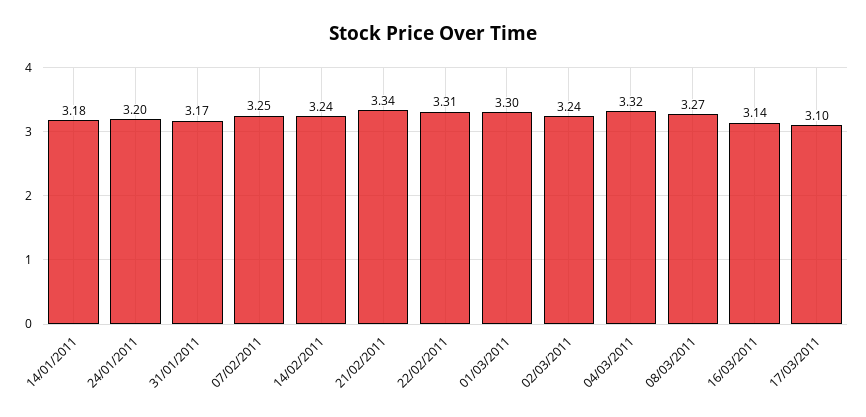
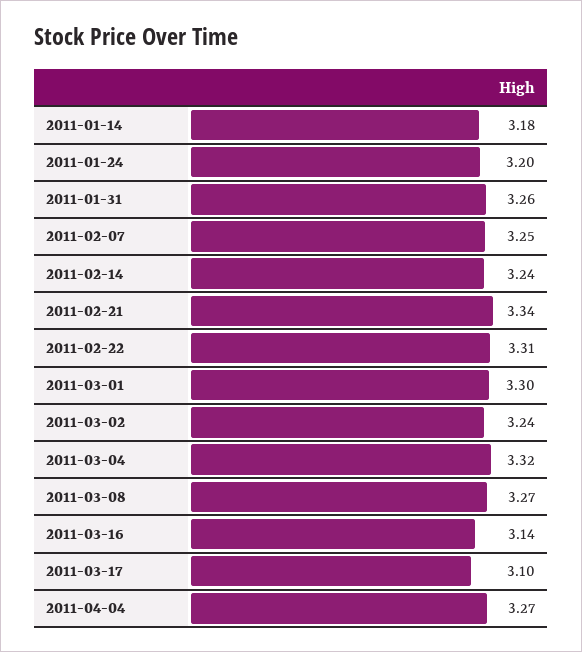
31/01/2011: 3.17 -> 3.26
2011-04-04: none -> 3.27

